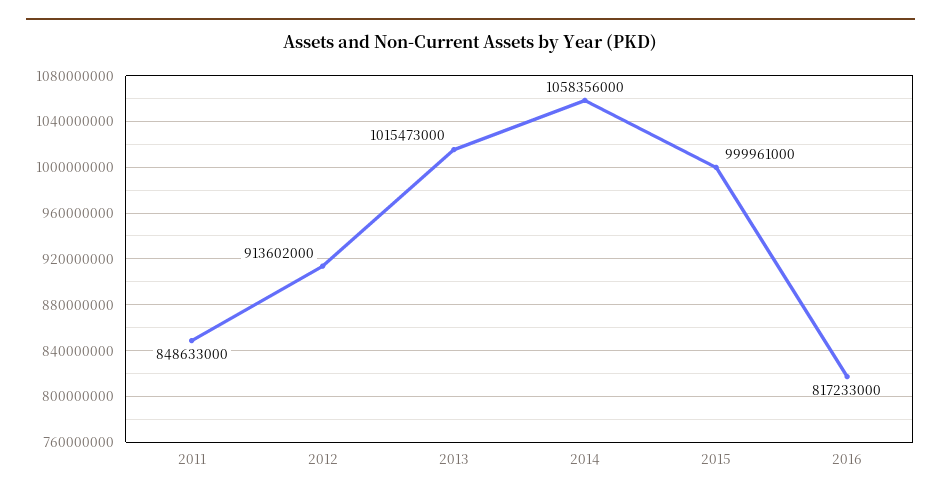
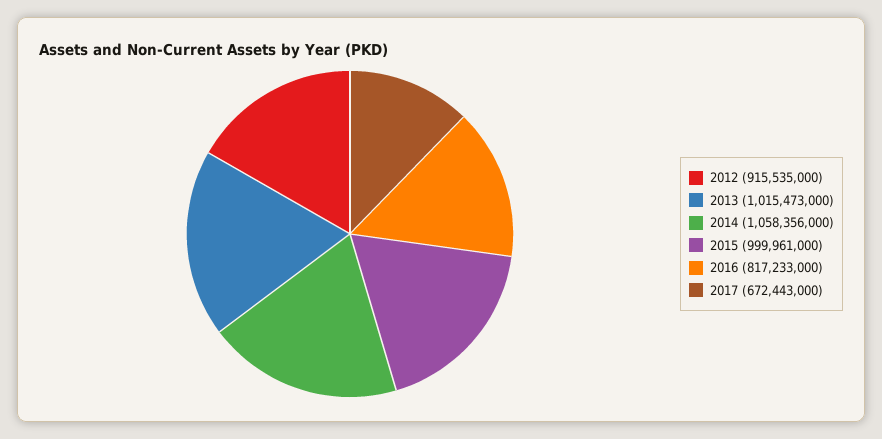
2011: 848633000 -> none
2012: 913602000 -> 915535000
2017: none -> 672443000

